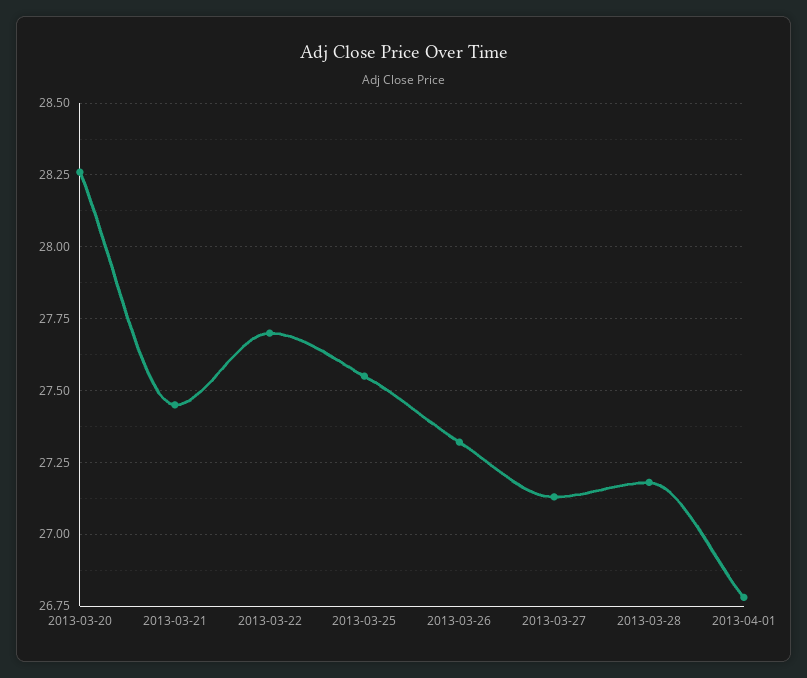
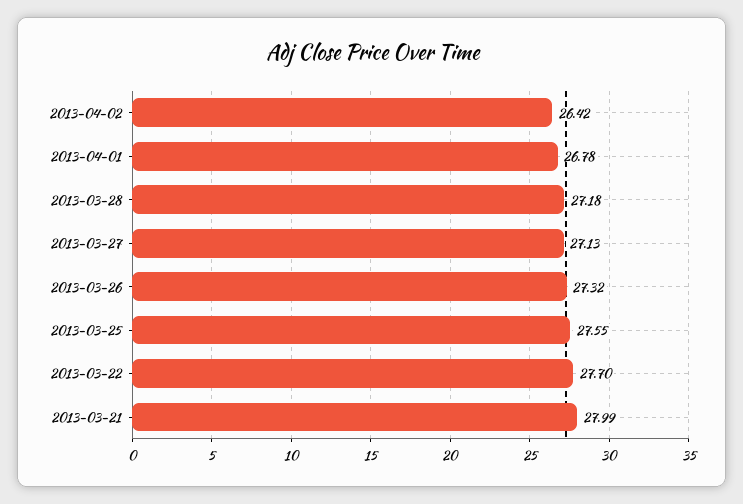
2013-03-20: 28.25 -> none
2013-03-21: 27.45 -> 27.99
2013-04-02: none -> 26.42

